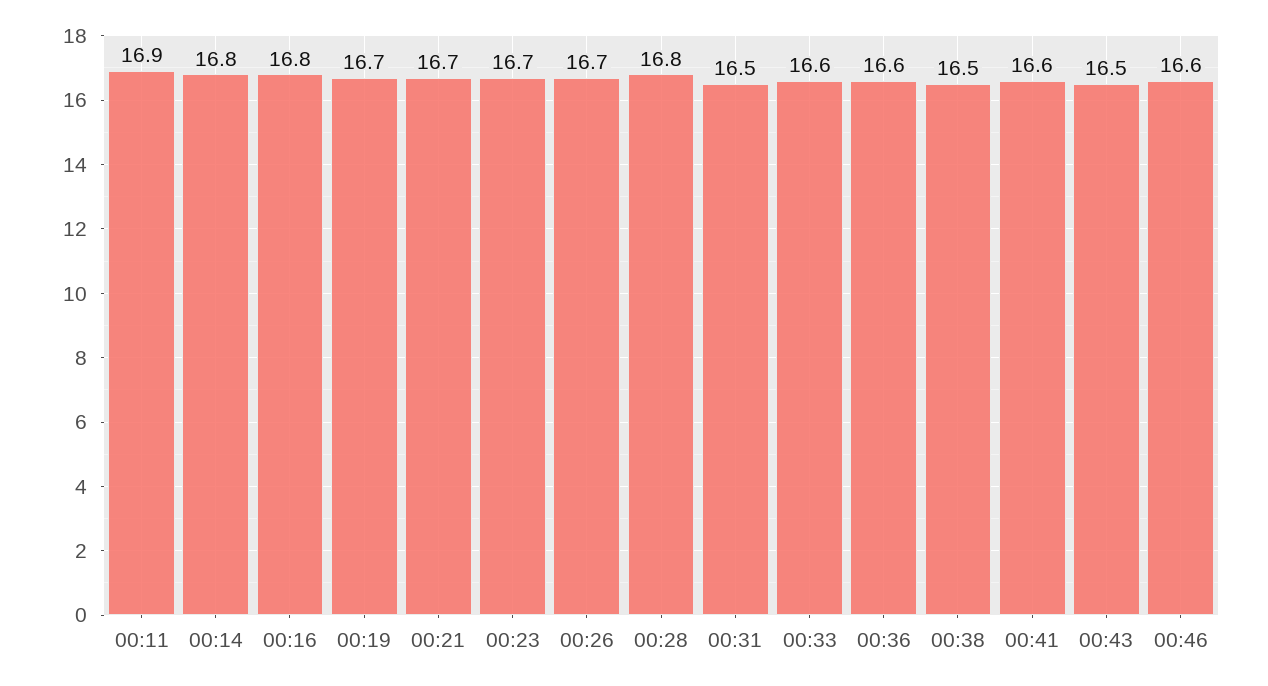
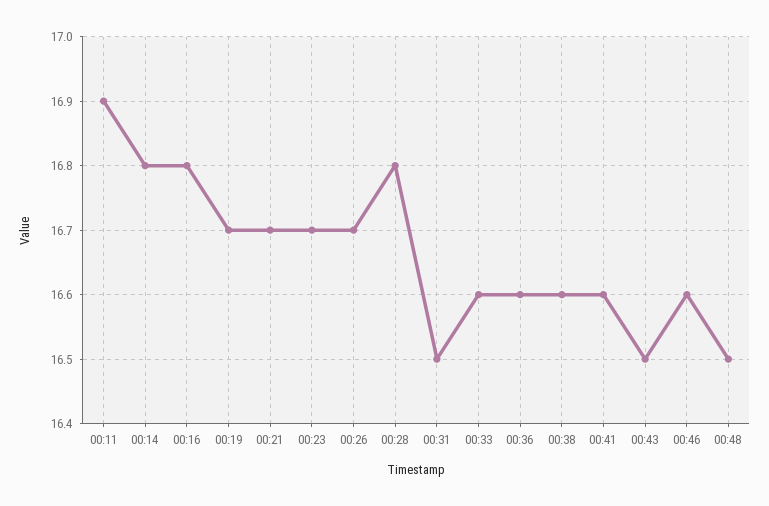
00:38: 16.5 -> 16.6
00:48: none -> 16.5

